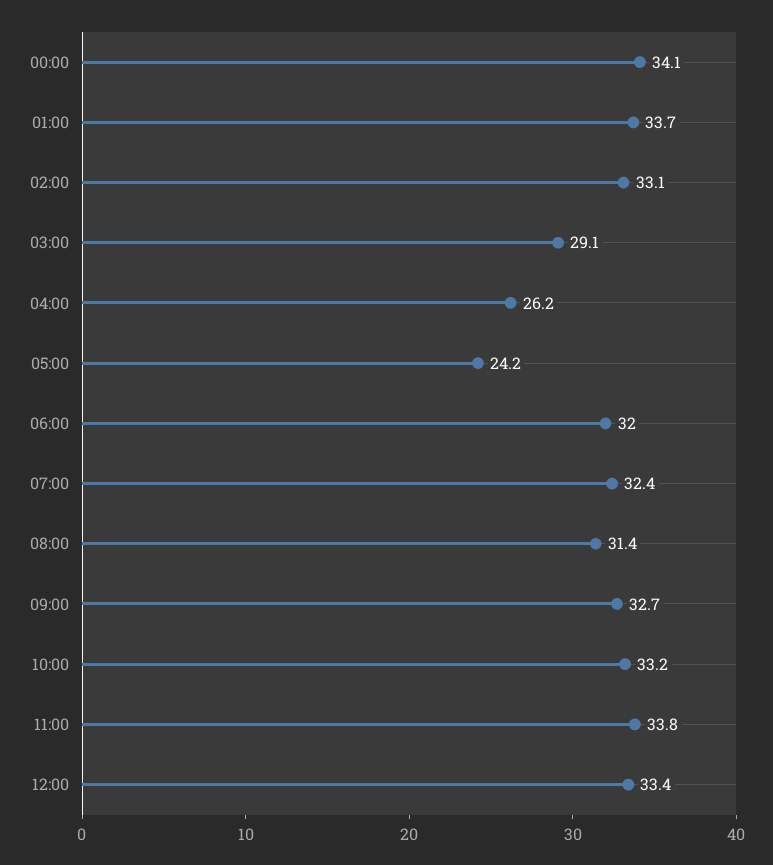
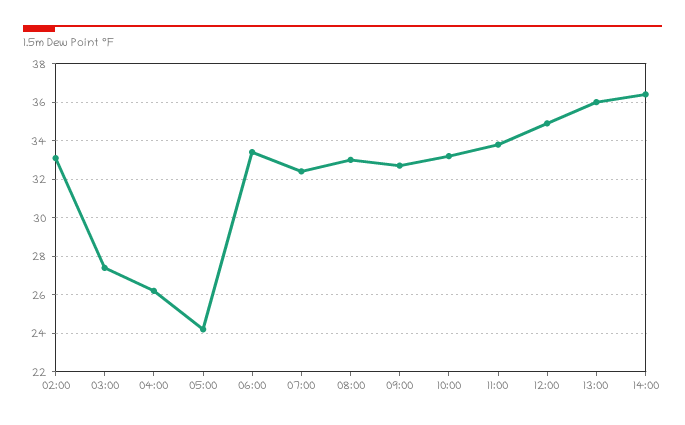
00:00: 34.1 -> none
01:00: 33.7 -> none
03:00: 29.1 -> 27.5
06:00: 32 -> 33.5
08:00: 31.4 -> 33
12:00: 33.4 -> 35
13:00: none -> 36
14:00: none -> 36.5

